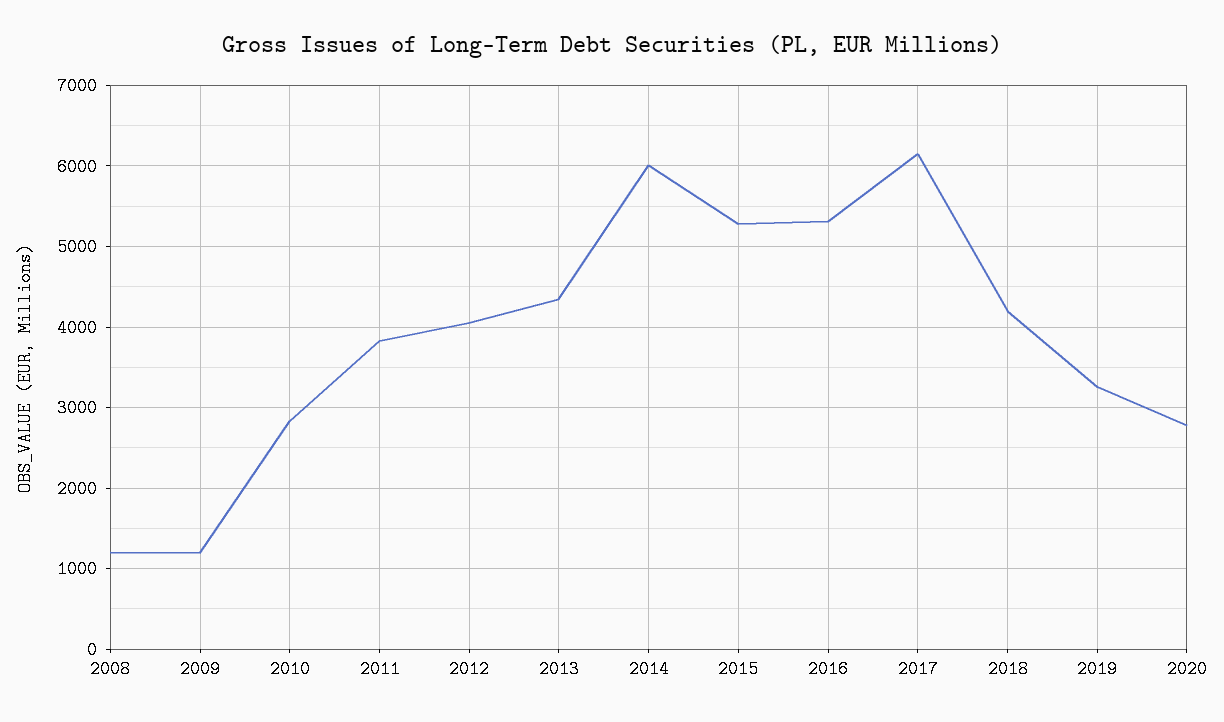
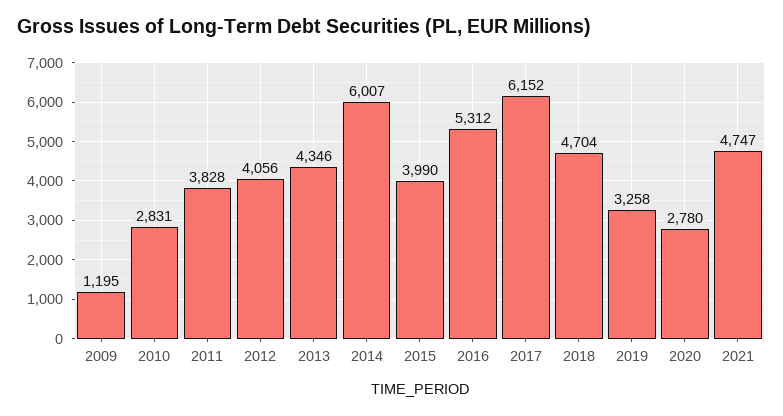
2008: 1200 -> none
2015: 5300 -> 3990
2018: 4200 -> 4704
2021: none -> 4747

